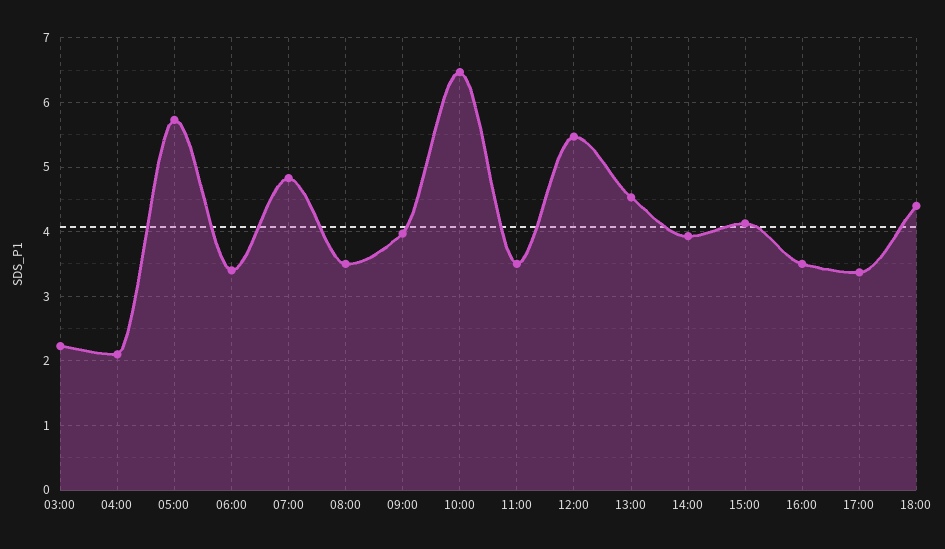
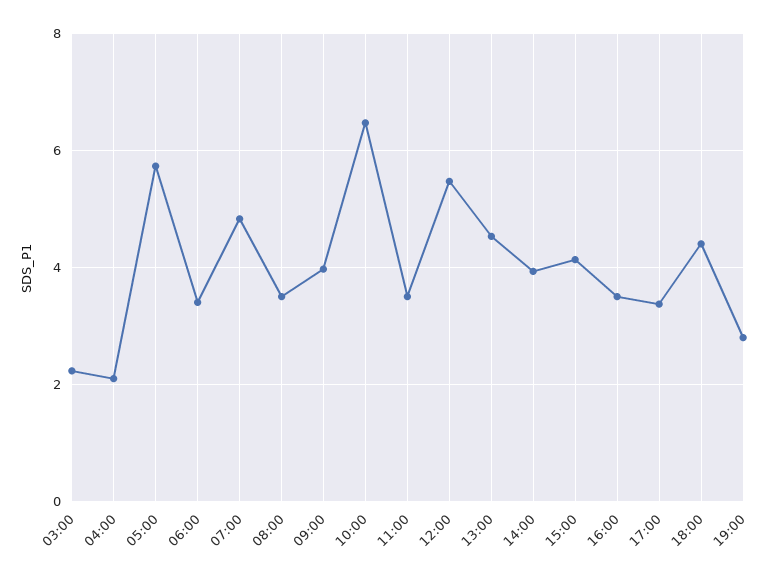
19:00: none -> 2.8

